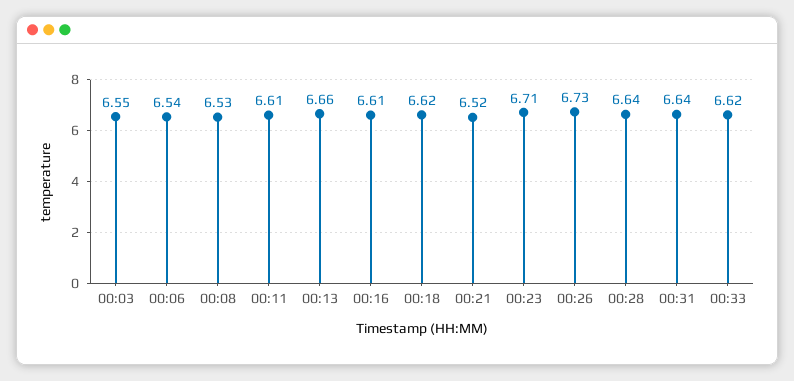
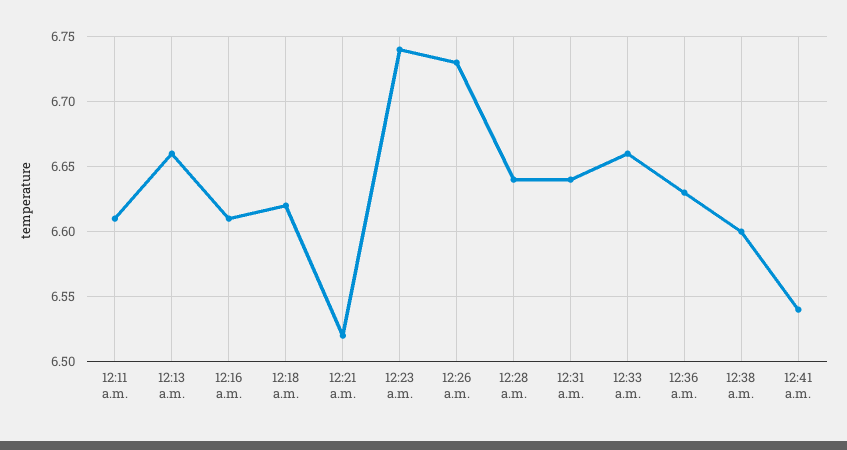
00:03: 6.55 -> none
00:06: 6.54 -> none
00:08: 6.53 -> none
00:23: 6.71 -> 6.74
00:33: 6.62 -> 6.66
12:36 a.m.: none -> 6.63
12:38 a.m.: none -> 6.6
12:41 a.m.: none -> 6.54

